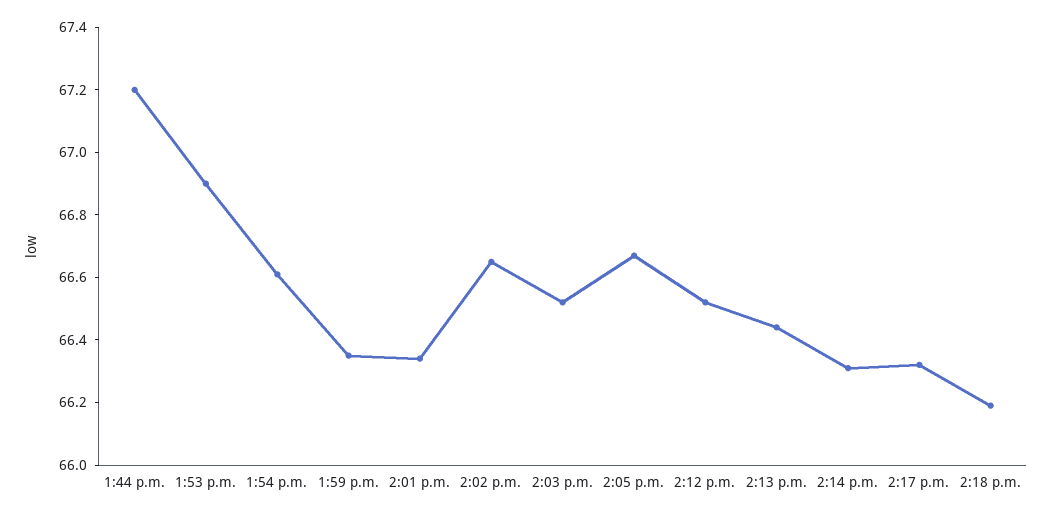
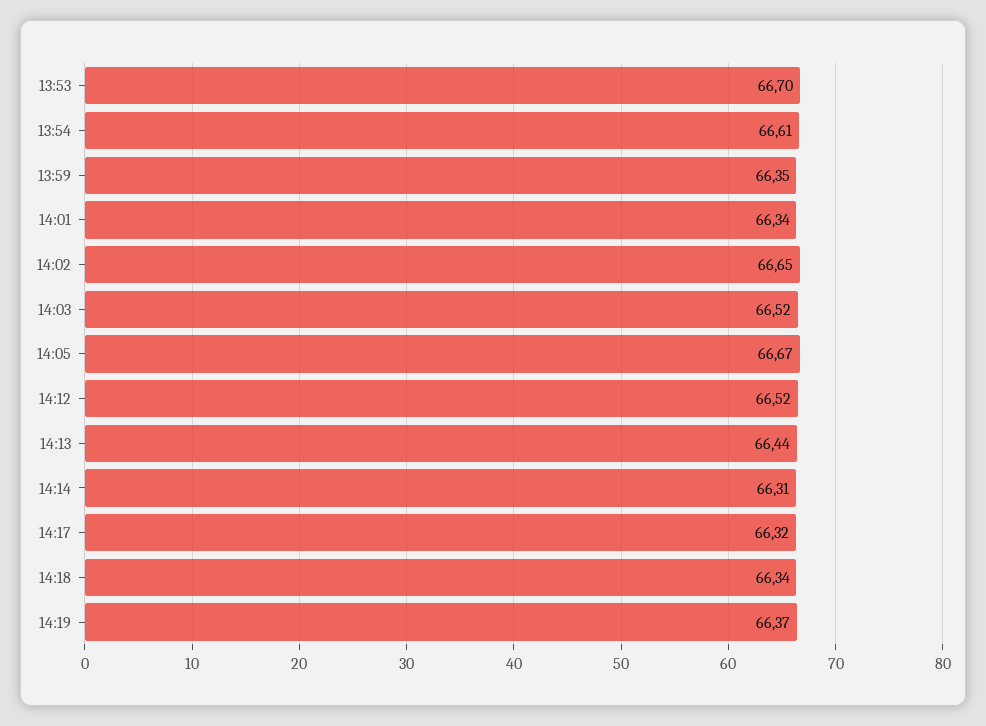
1:44 p.m.: 67.2 -> none
1:53 p.m.: 66.9 -> 66.7
2:18 p.m.: 66.2 -> 66.34
14:19: none -> 66.37

